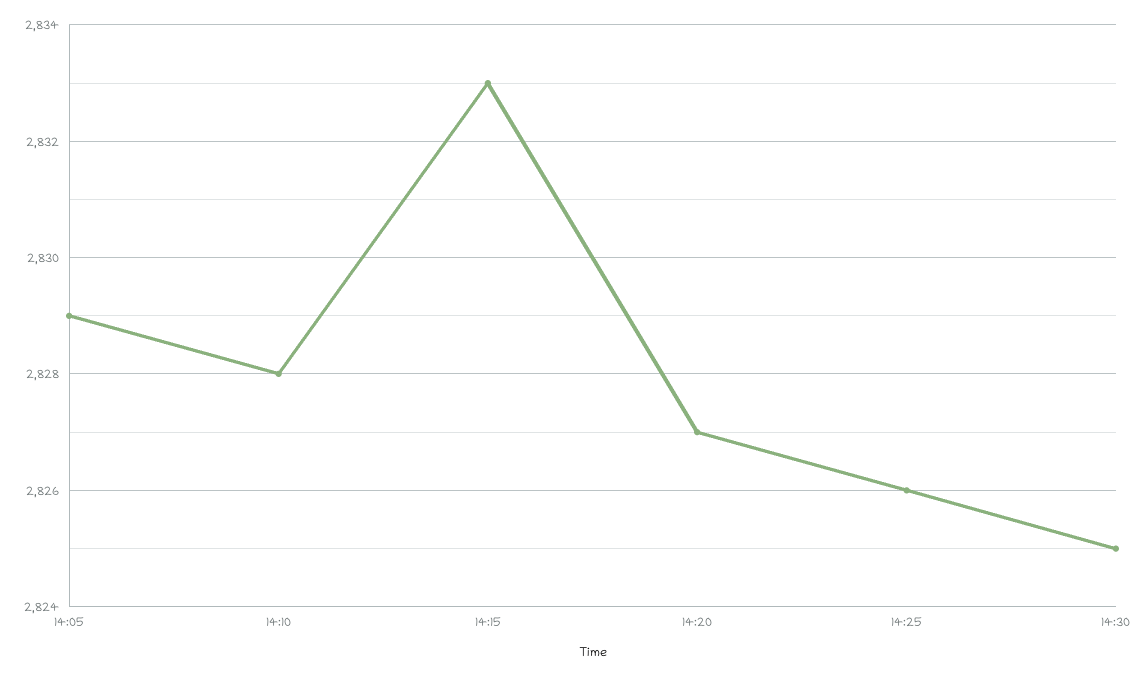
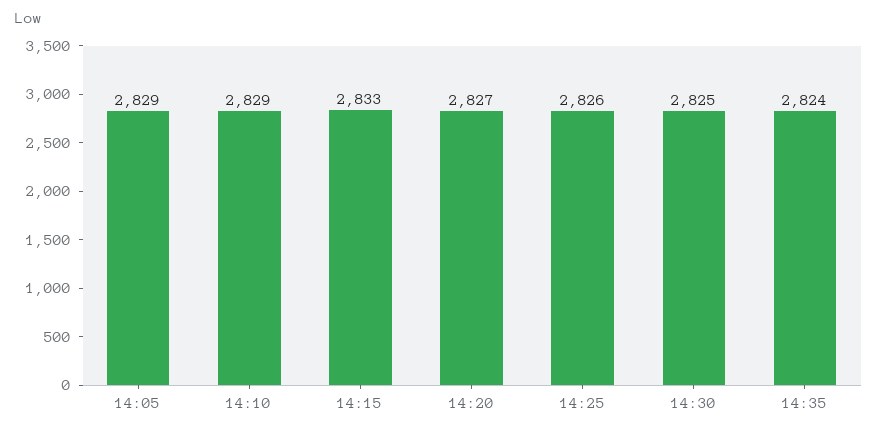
14:10: 2828 -> 2829
14:35: none -> 2824

